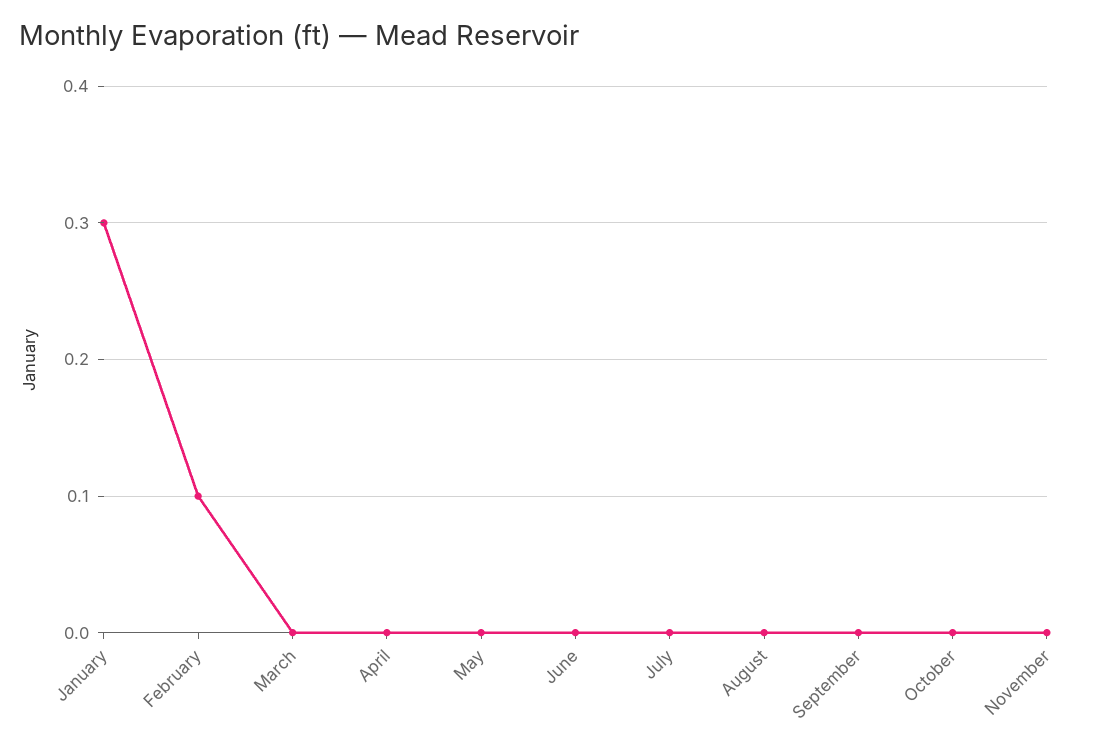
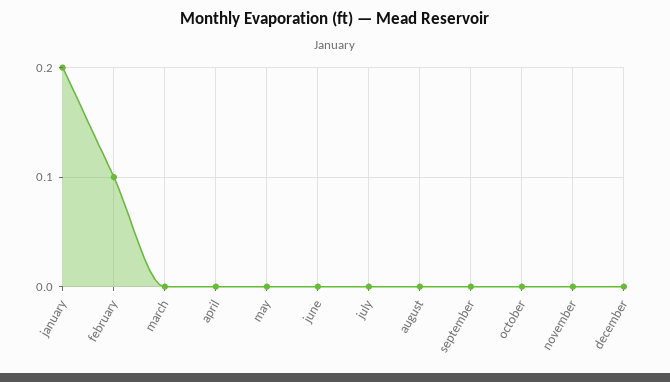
January: 0.3 -> 0.2
december: none -> 0

